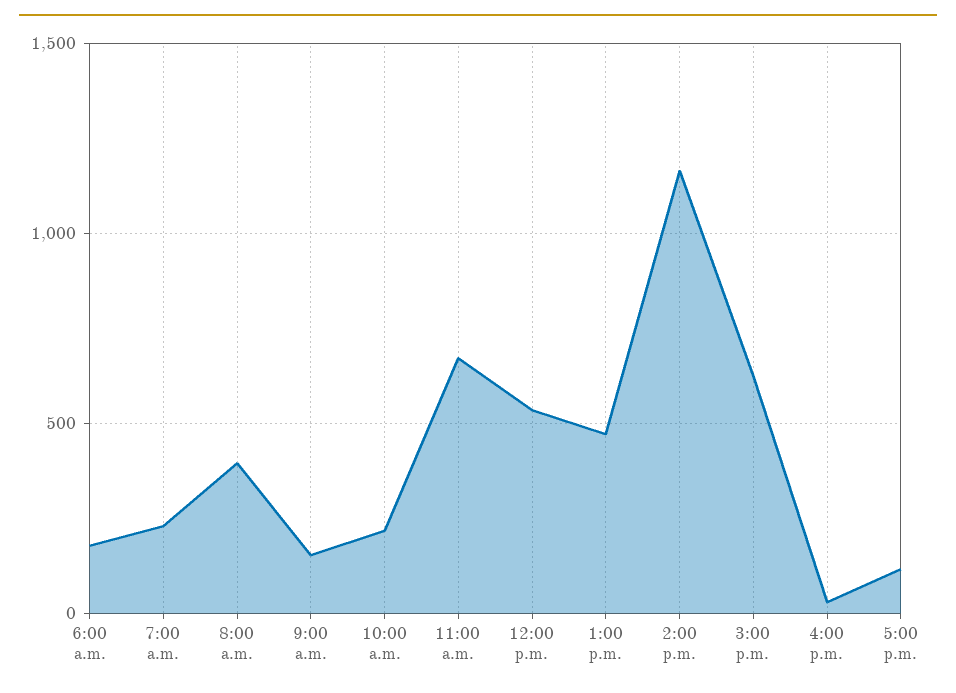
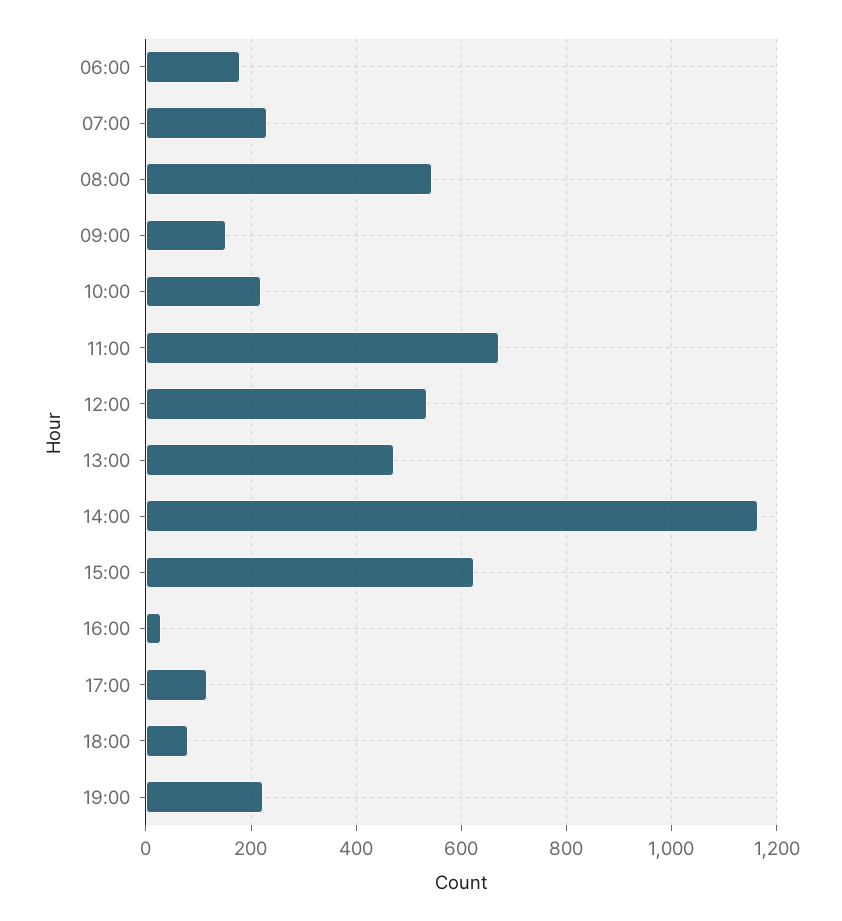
8:00 a.m.: 400 -> 540
18:00: none -> 80
19:00: none -> 220

